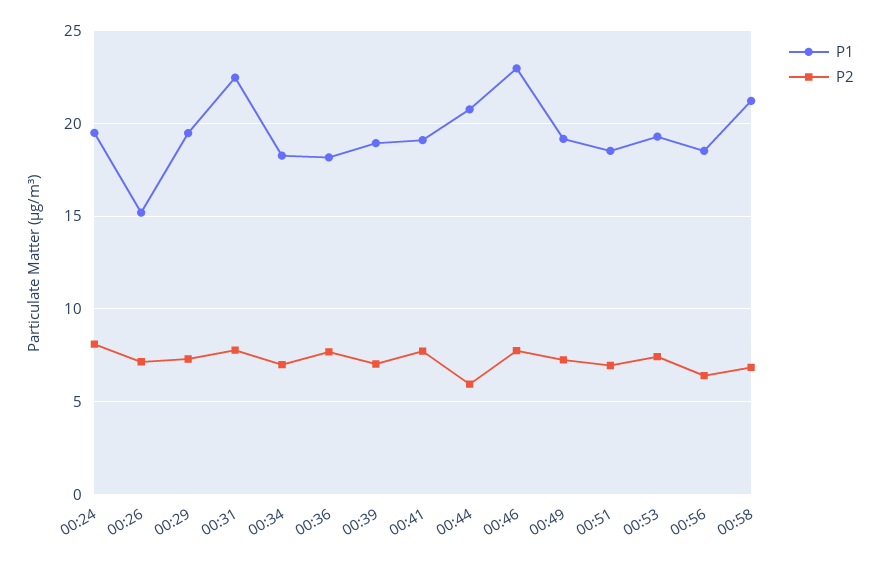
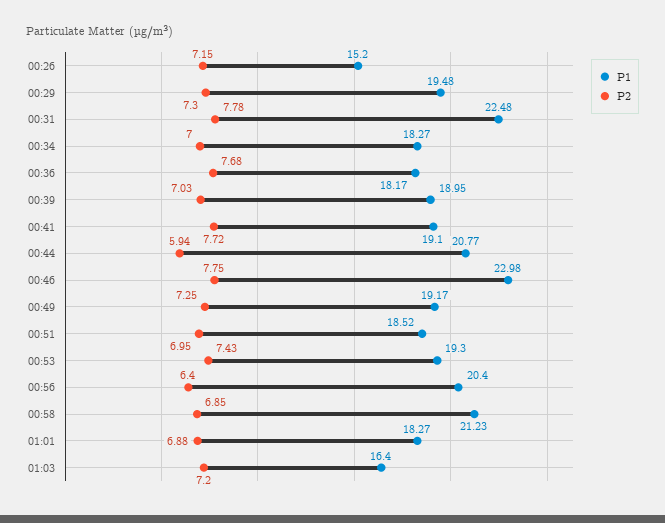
P1, 00:24: 19.5 -> none
P2, 00:24: 8 -> none
P1, 00:56: 18.5 -> 20.4
P1, 01:01: none -> 18.27
P2, 01:01: none -> 6.88
P1, 01:03: none -> 16.4
P2, 01:03: none -> 7.2

